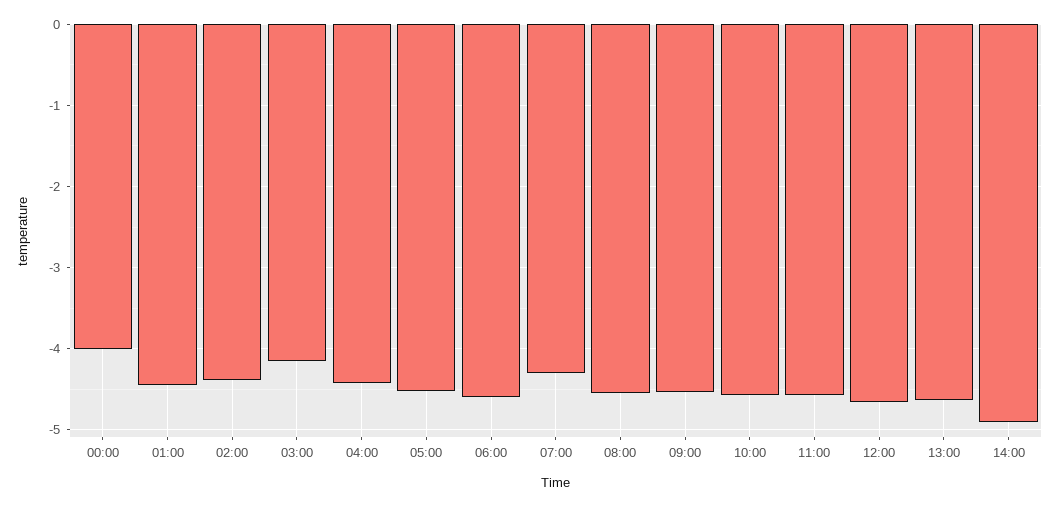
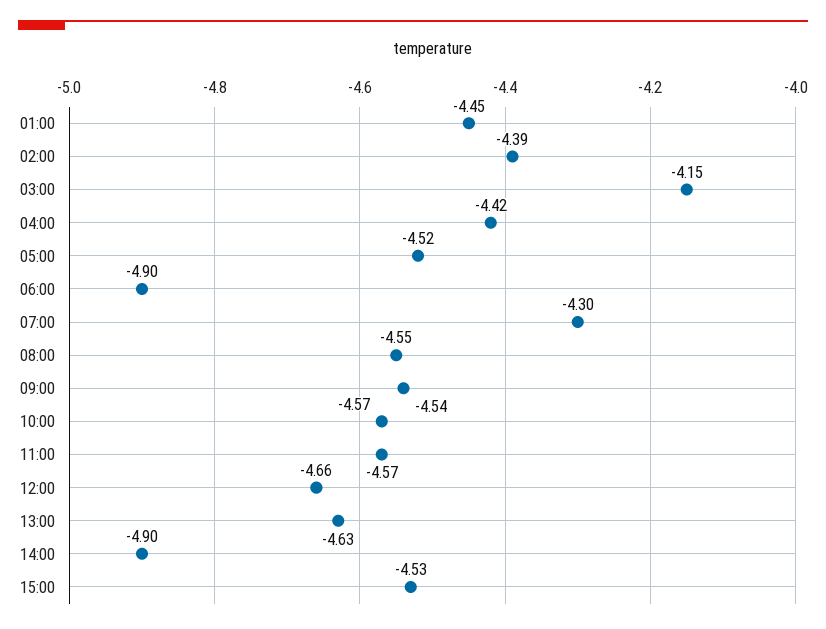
00:00: -4 -> none
06:00: -4.6 -> -4.9
15:00: none -> -4.53

